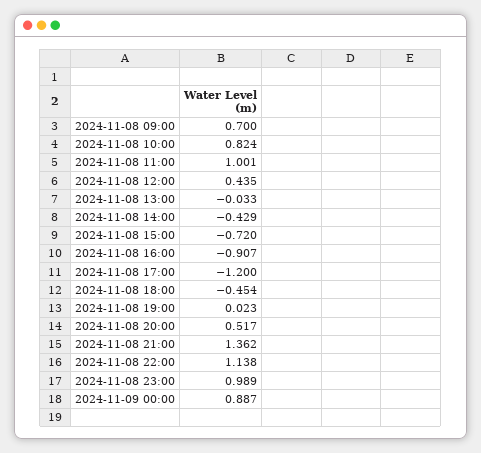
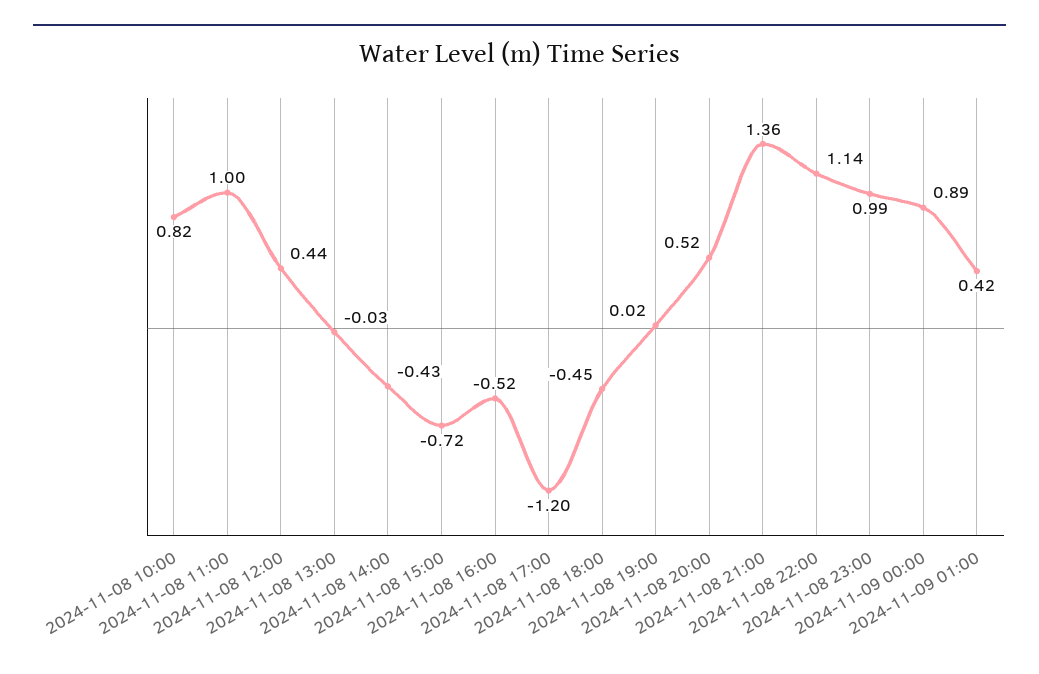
2024-11-08 09:00: 0.7 -> none
2024-11-08 16:00: -0.907 -> -0.52
2024-11-09 01:00: none -> 0.42

